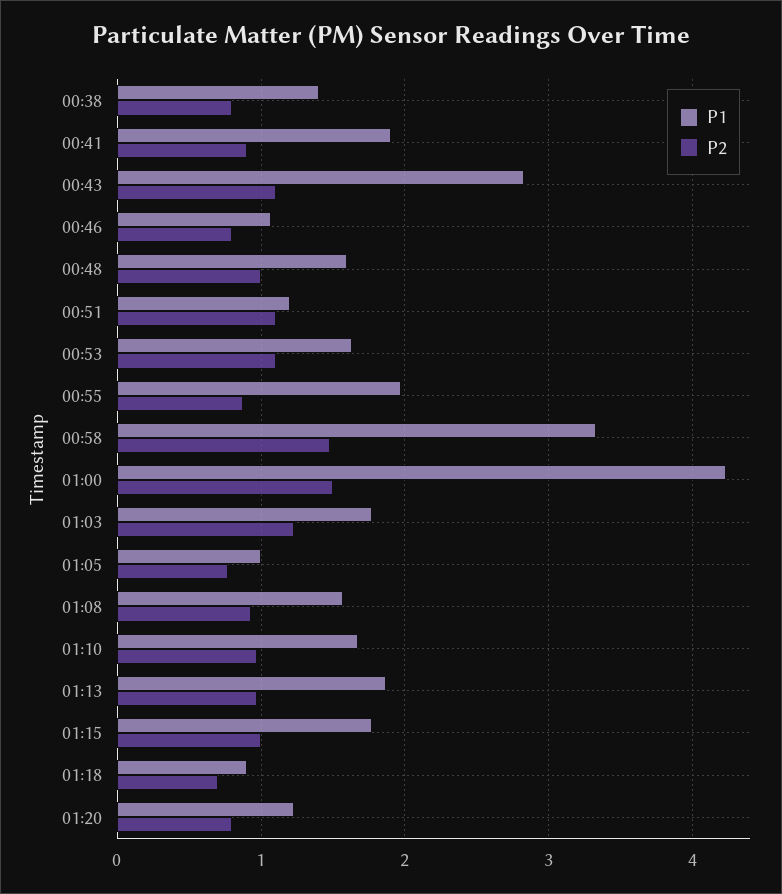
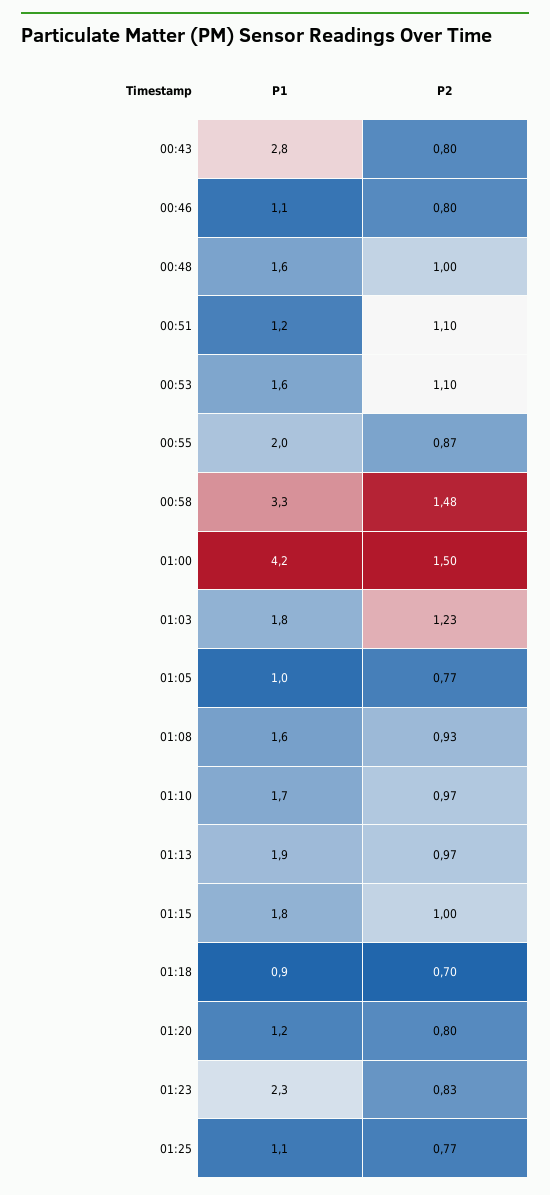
P1, 00:38: 1.4 -> none
P2, 00:38: 0.8 -> none
P1, 00:41: 1.9 -> none
P2, 00:41: 0.9 -> none
P2, 00:43: 1.1 -> 0.8
P1, 01:23: none -> 2.3
P2, 01:23: none -> 0.83
P1, 01:25: none -> 1.1
P2, 01:25: none -> 0.77

